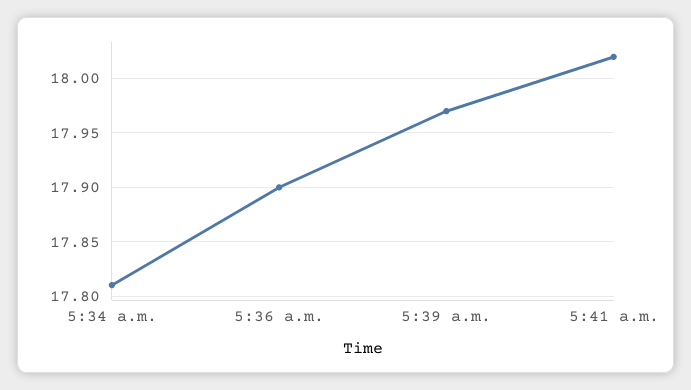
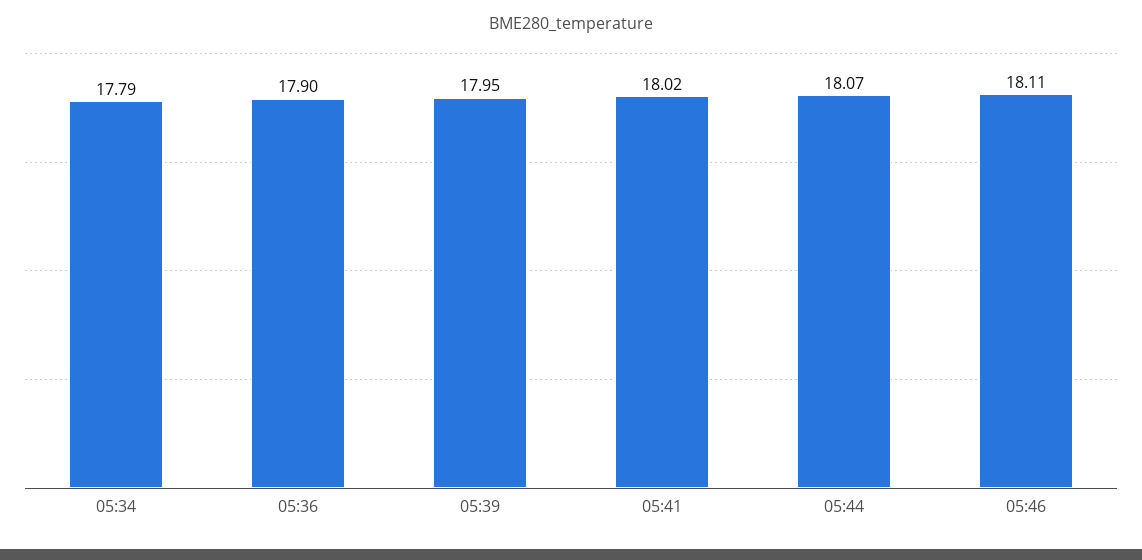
5:34 a.m.: 17.81 -> 17.79
5:39 a.m.: 17.97 -> 17.95
05:44: none -> 18.07
05:46: none -> 18.11

